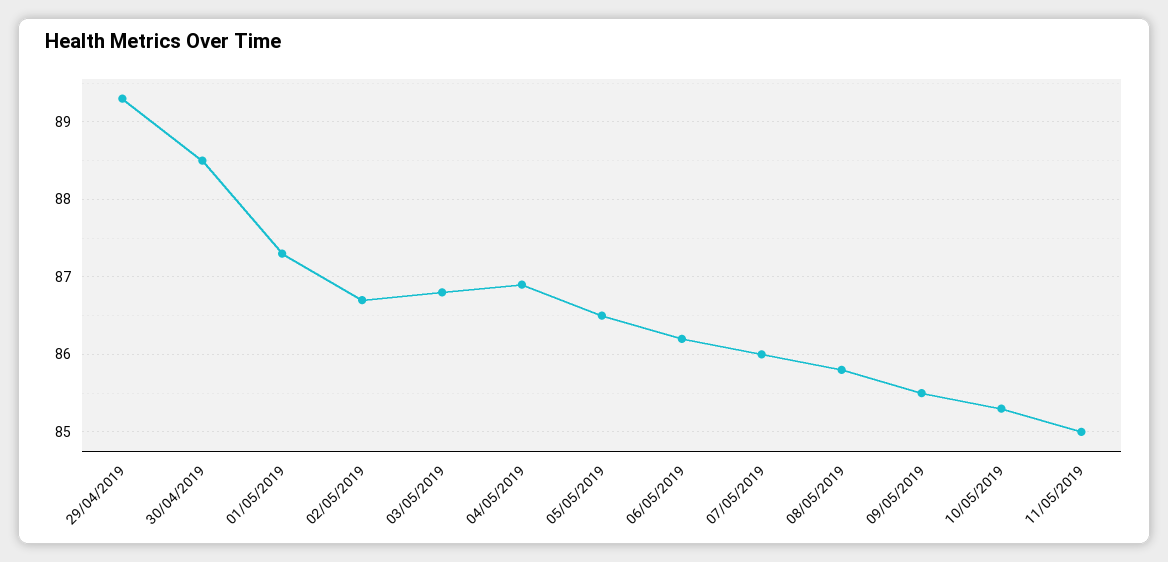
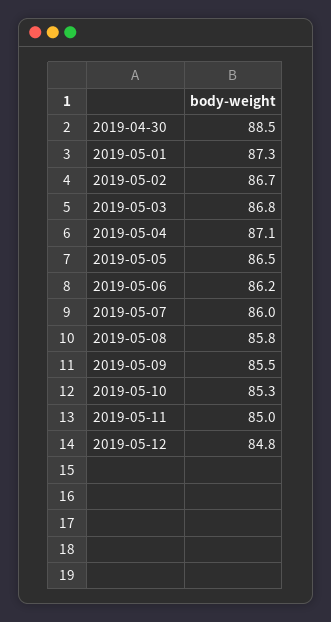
29/04/2019: 89.3 -> none
04/05/2019: 86.9 -> 87.1
2019-05-12: none -> 84.8

